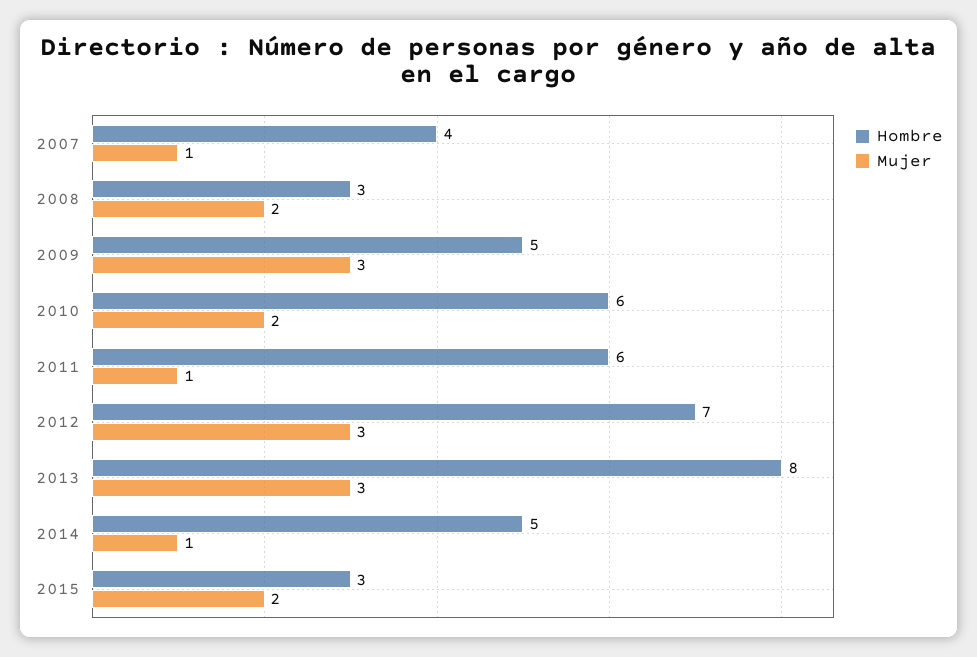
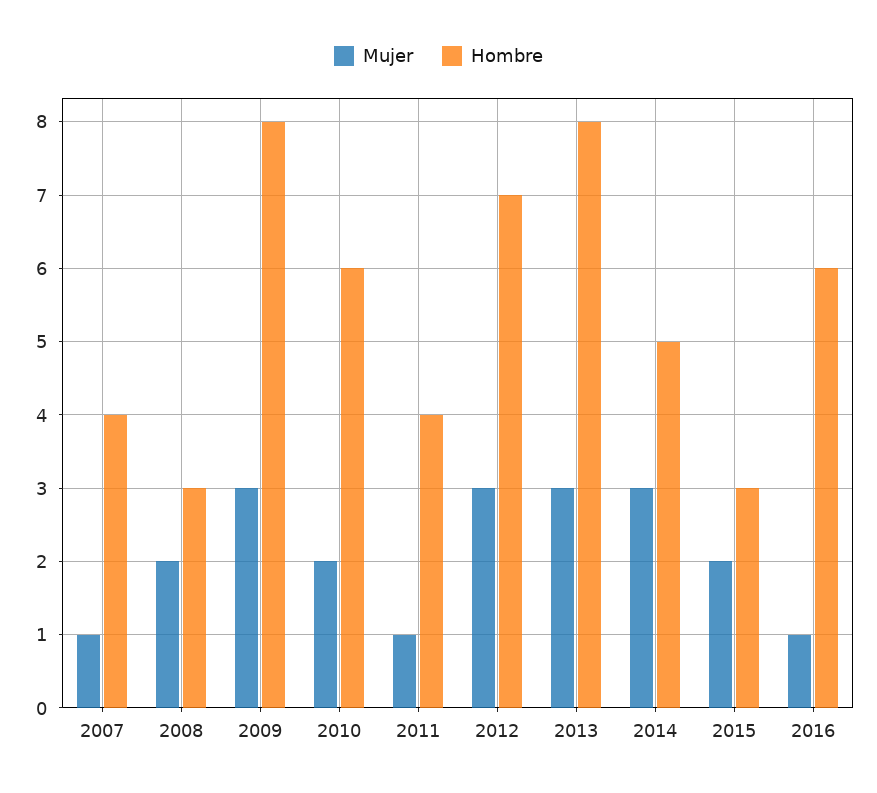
Hombre, 2009: 5 -> 8
Hombre, 2011: 6 -> 4
Mujer, 2014: 1 -> 3
Mujer, 2016: none -> 1
Hombre, 2016: none -> 6

